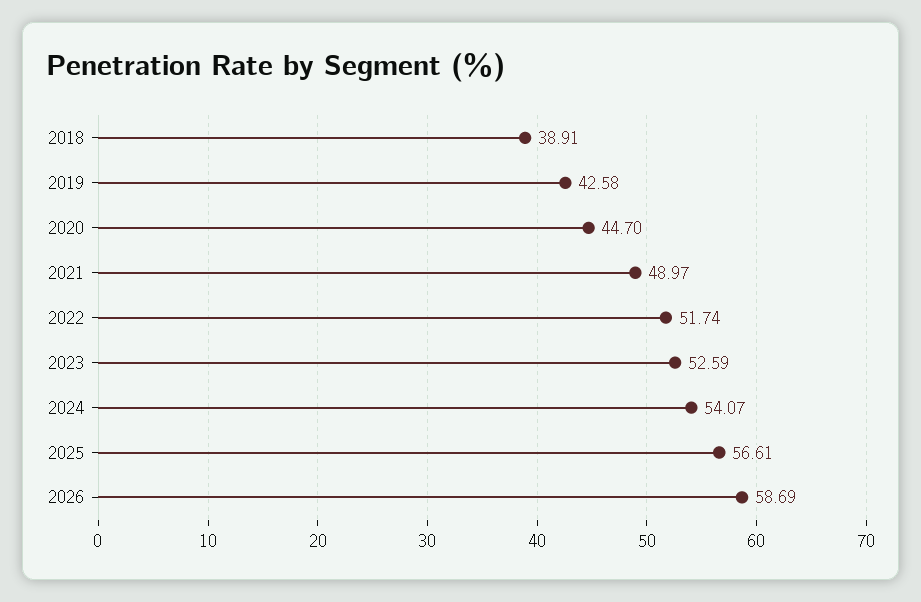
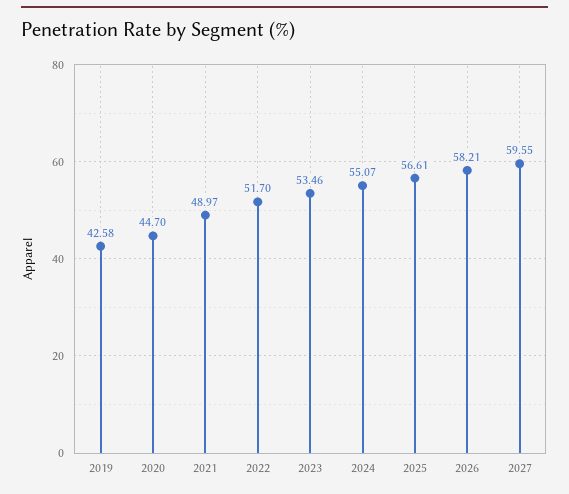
2018: 38.91 -> none
2022: 51.74 -> 51.7
2023: 52.59 -> 53.46
2024: 54.07 -> 55.07
2026: 58.69 -> 58.21
2027: none -> 59.55

